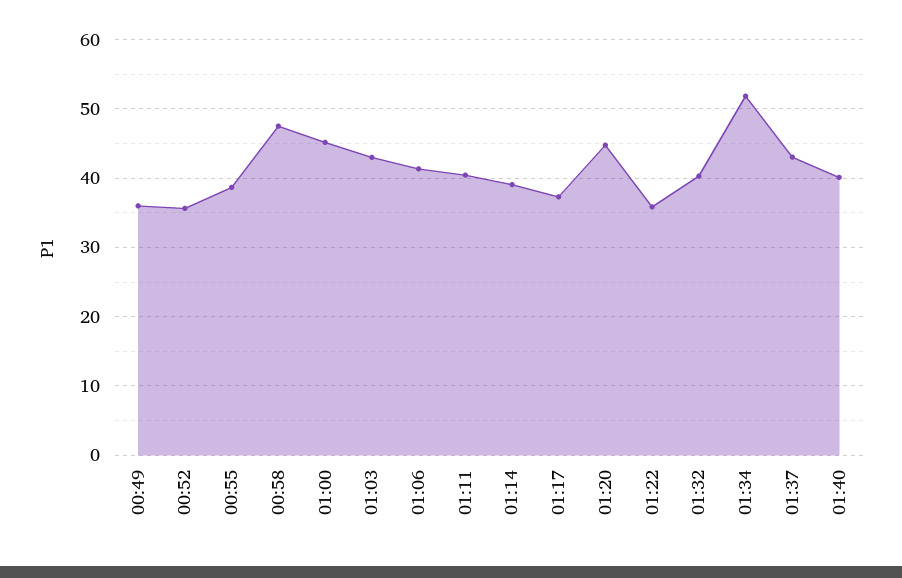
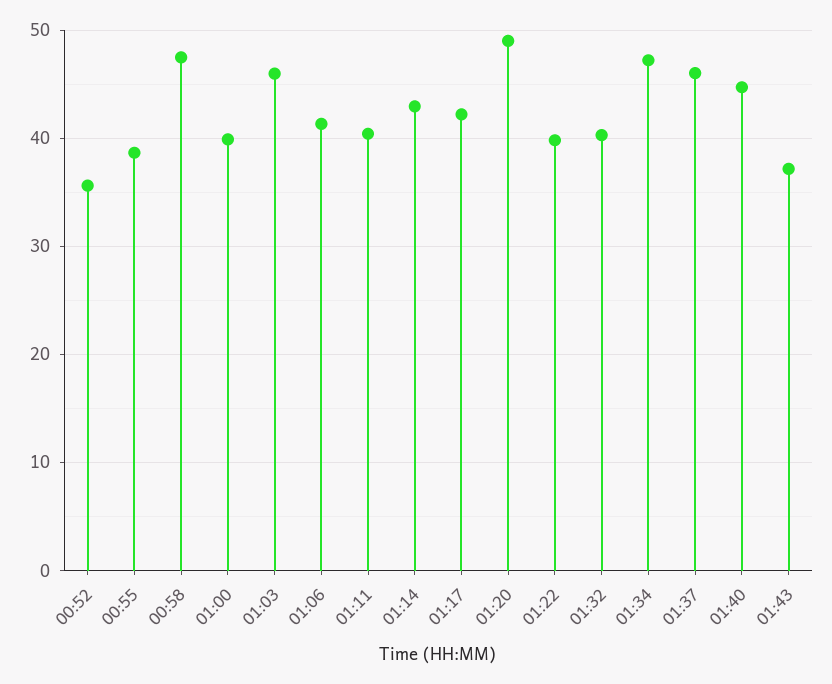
00:49: 36 -> none
01:00: 45 -> 40
01:03: 43 -> 46
01:14: 39 -> 43
01:17: 37 -> 42
01:20: 45 -> 49
01:22: 36 -> 40
01:34: 52 -> 47
01:37: 43 -> 46
01:40: 40 -> 45
01:43: none -> 37

